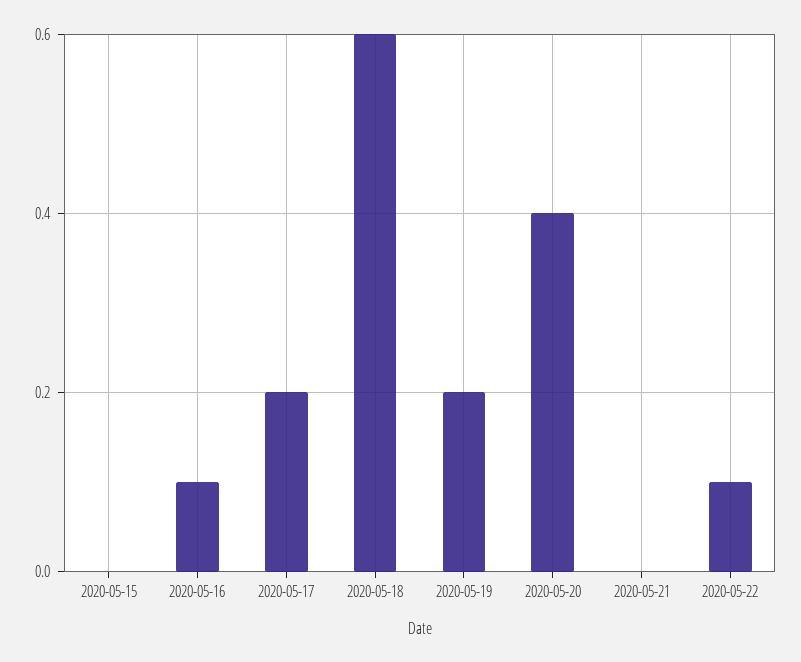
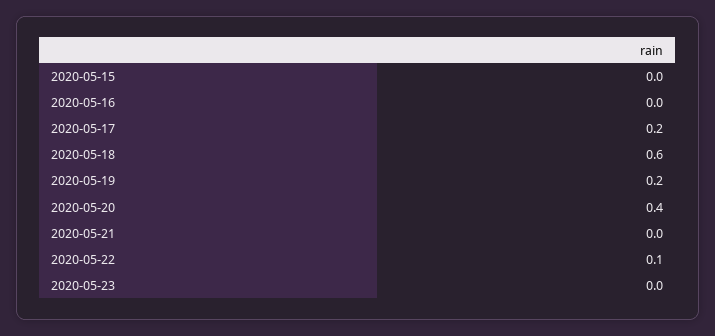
2020-05-16: 0.1 -> 0
2020-05-23: none -> 0

